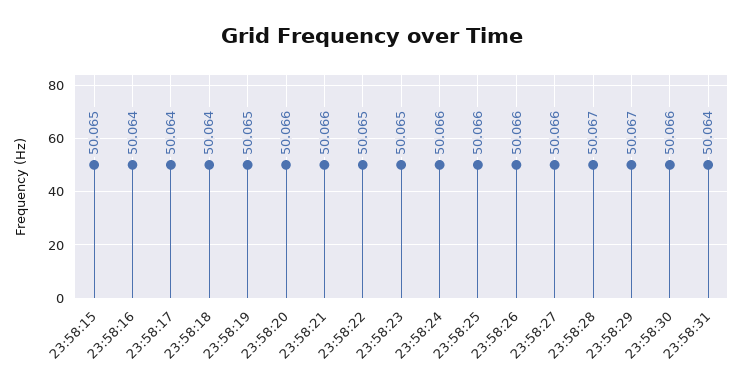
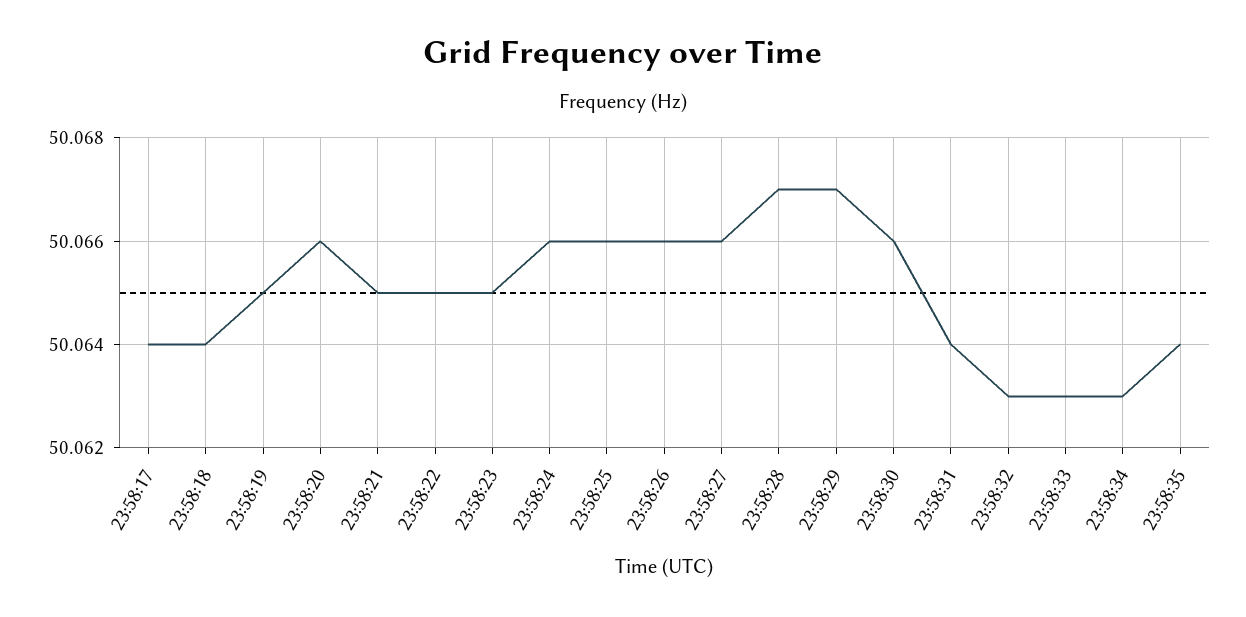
23:58:15: 50.065 -> none
23:58:16: 50.064 -> none
23:58:21: 50.066 -> 50.065
23:58:32: none -> 50.063
23:58:33: none -> 50.063
23:58:34: none -> 50.063
23:58:35: none -> 50.064

